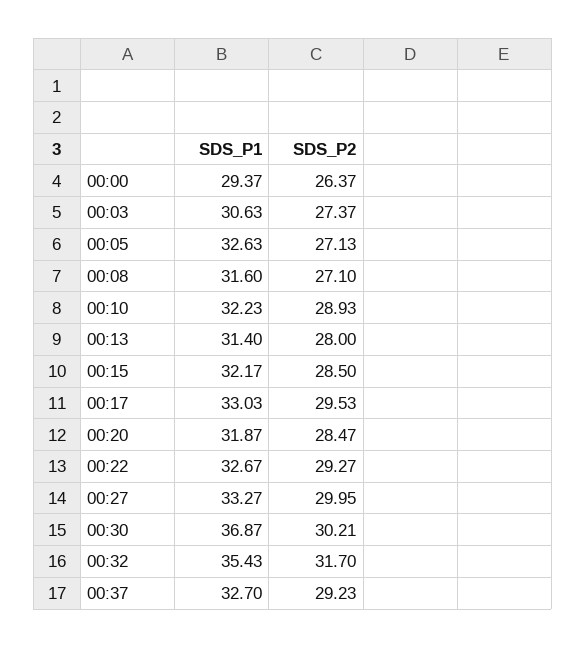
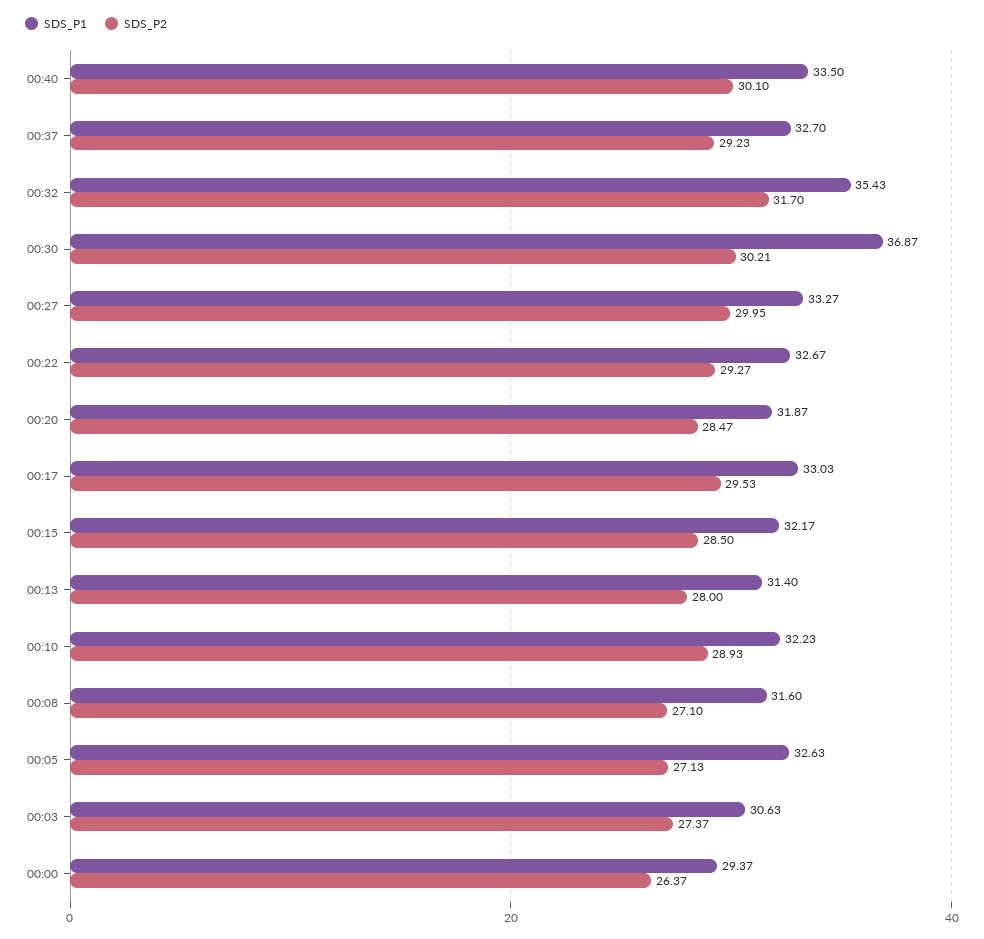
SDS_P1, 00:40: none -> 33.5
SDS_P2, 00:40: none -> 30.1

